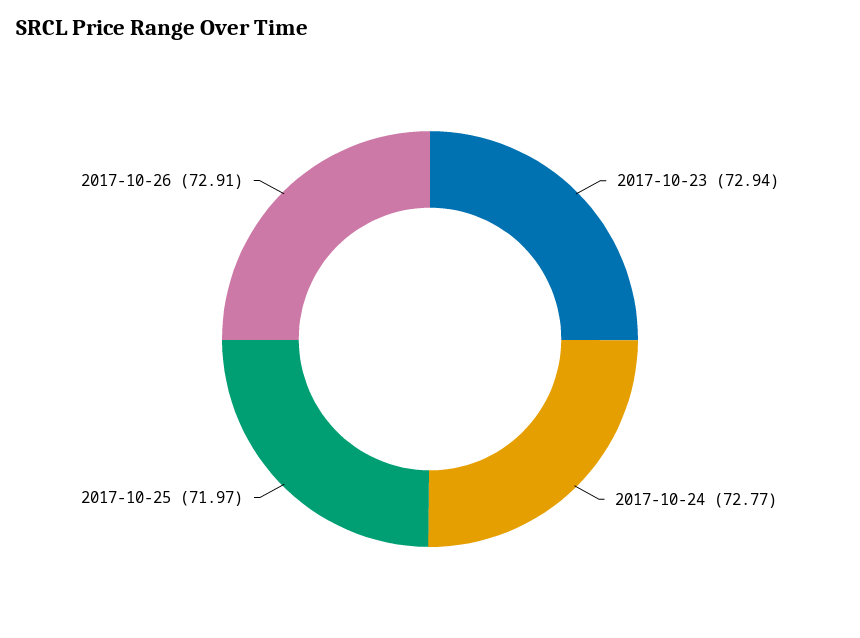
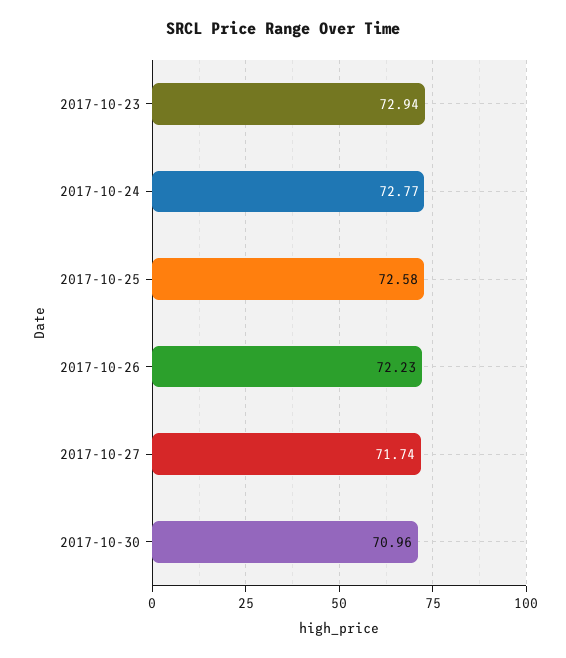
2017-10-25: 71.97 -> 72.58
2017-10-26: 72.91 -> 72.23
2017-10-27: none -> 71.74
2017-10-30: none -> 70.96

